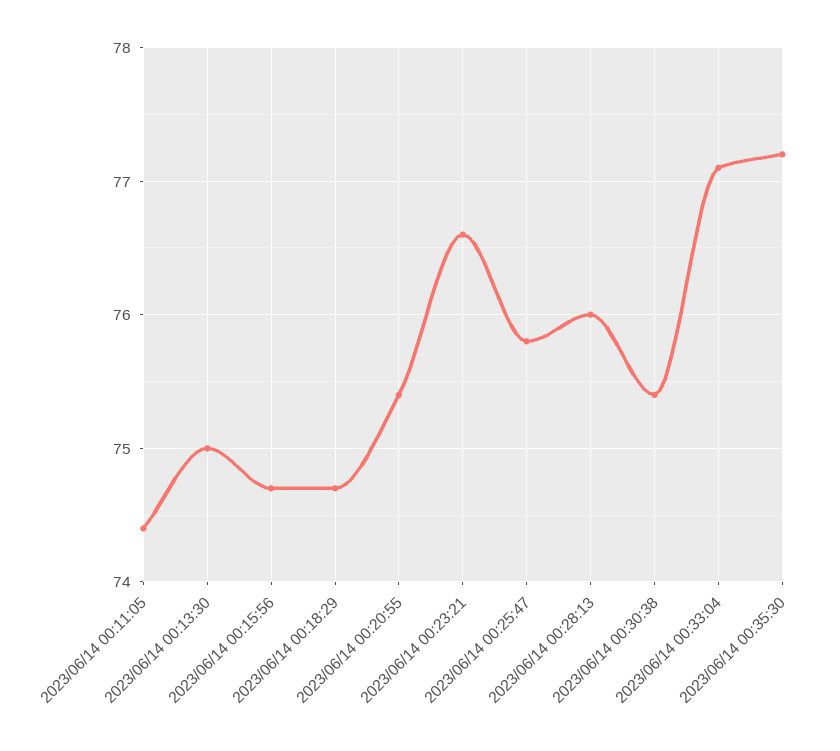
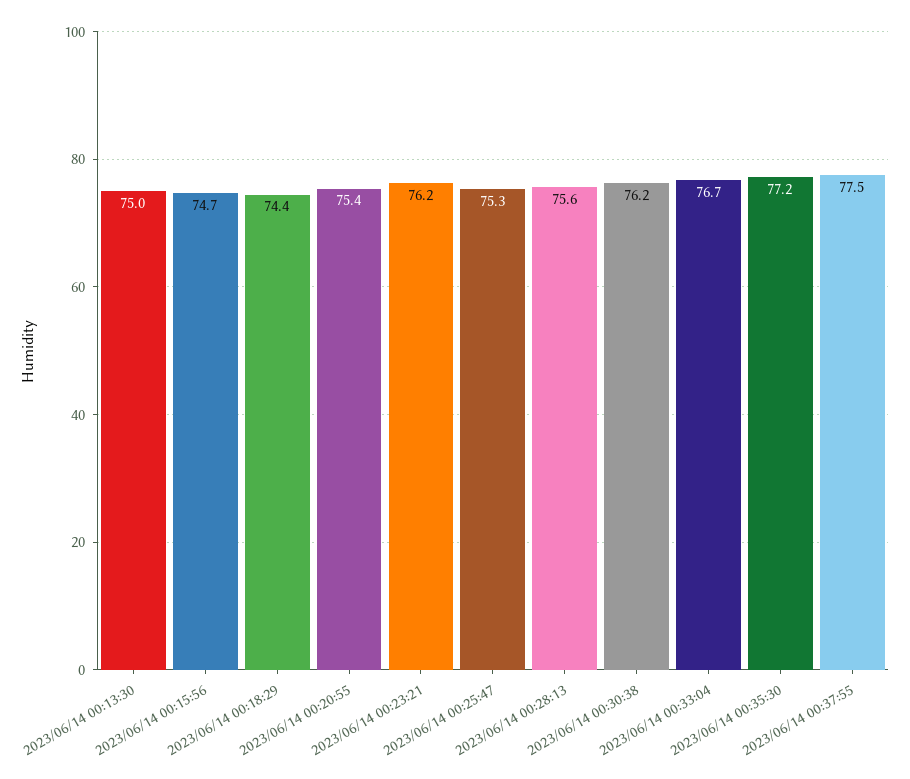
2023/06/14 00:11:05: 74.4 -> none
2023/06/14 00:18:29: 74.7 -> 74.4
2023/06/14 00:23:21: 76.6 -> 76.2
2023/06/14 00:25:47: 75.8 -> 75.3
2023/06/14 00:28:13: 76 -> 75.6
2023/06/14 00:30:38: 75.4 -> 76.2
2023/06/14 00:33:04: 77.1 -> 76.7
2023/06/14 00:37:55: none -> 77.5

